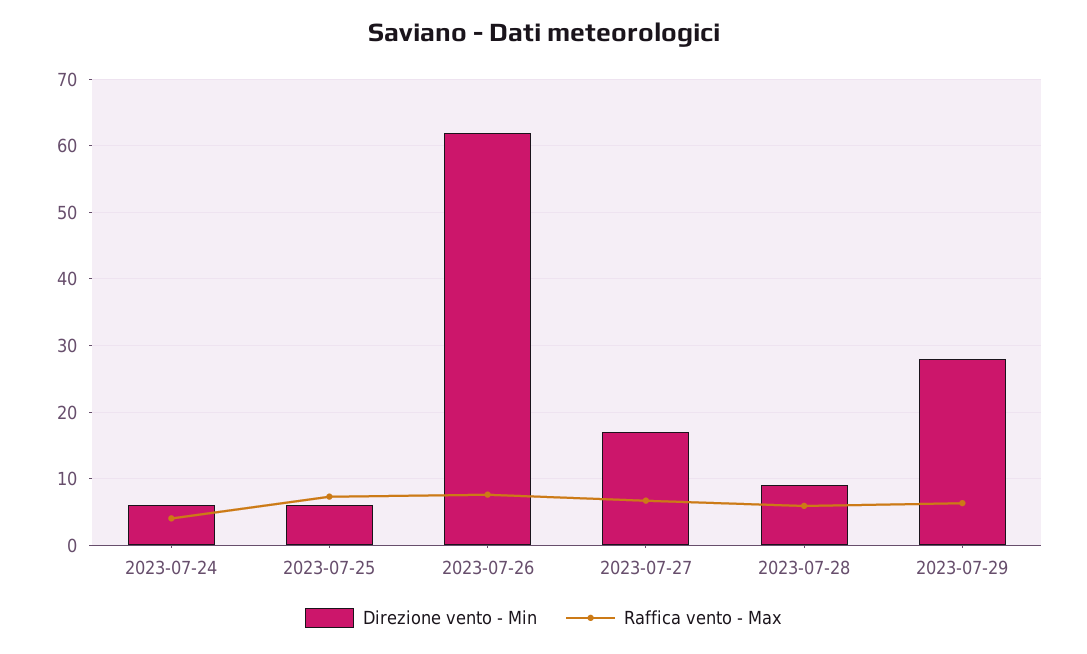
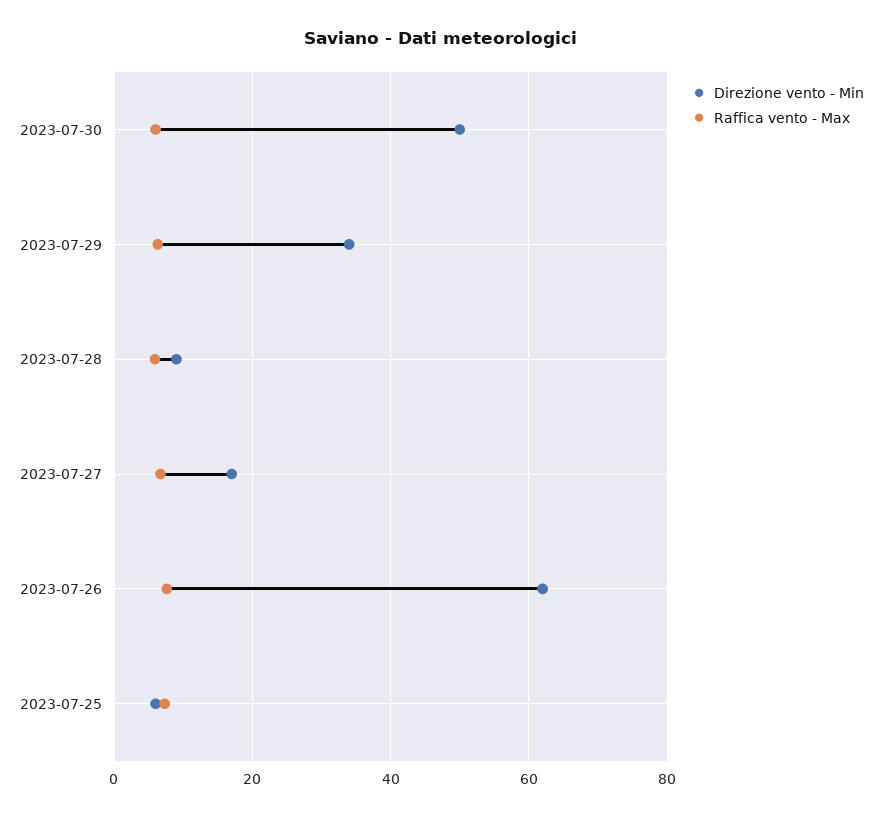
Direzione vento - Min, 2023-07-24: 6 -> none
Raffica vento - Max, 2023-07-24: 4 -> none
Direzione vento - Min, 2023-07-29: 28 -> 34
Direzione vento - Min, 2023-07-30: none -> 50
Raffica vento - Max, 2023-07-30: none -> 6

